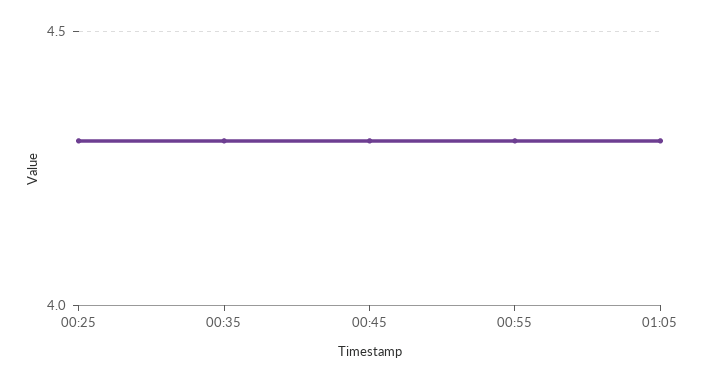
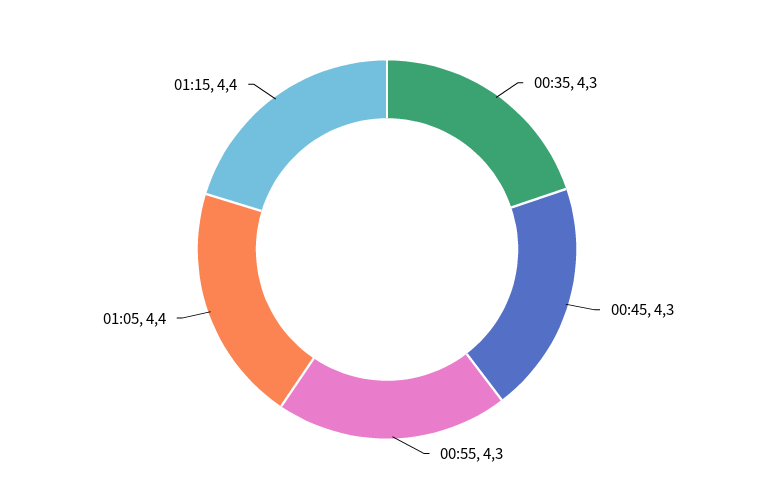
00:25: 4.3 -> none
01:05: 4.3 -> 4.4
01:15: none -> 4.4

